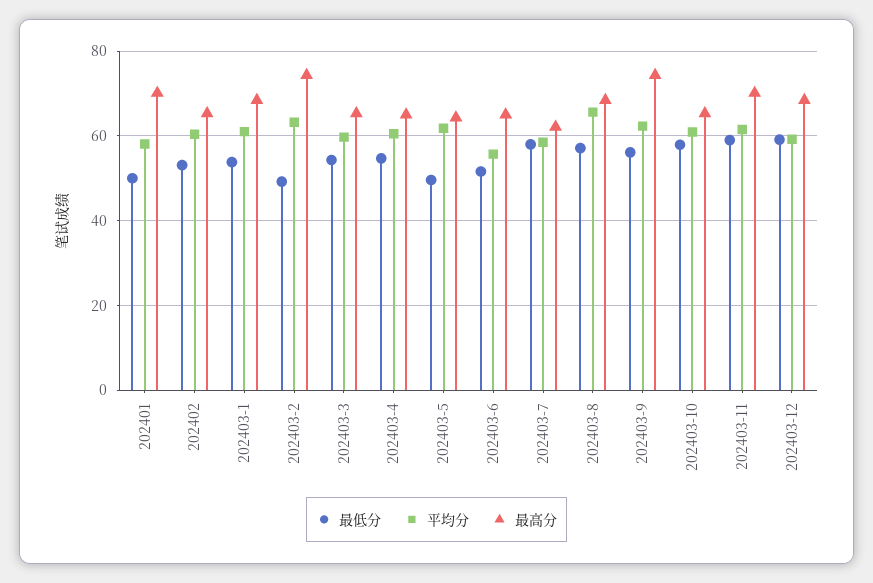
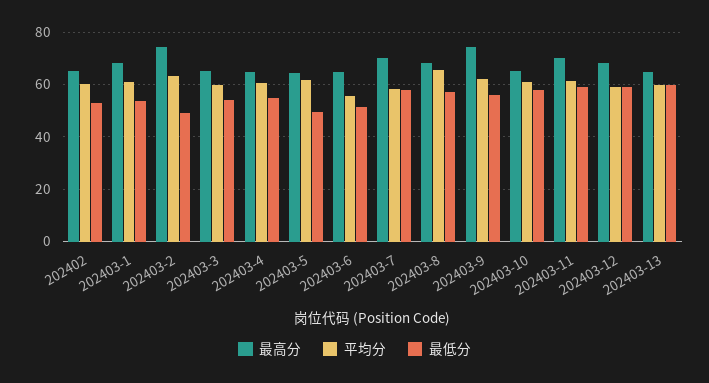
最低分, 202401: 50 -> none
平均分, 202401: 58 -> none
最高分, 202401: 70 -> none
最高分, 202403-7: 62 -> 70
最高分, 202403-13: none -> 65
平均分, 202403-13: none -> 60
最低分, 202403-13: none -> 60

